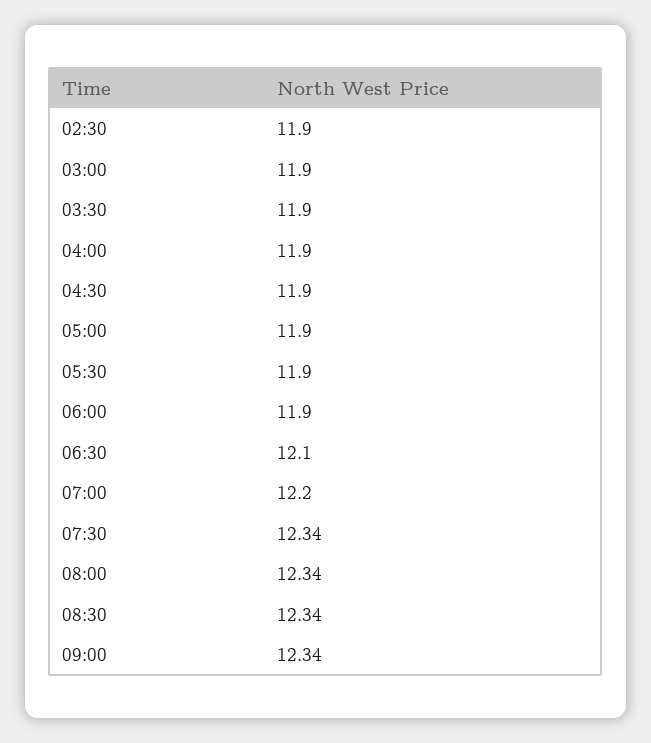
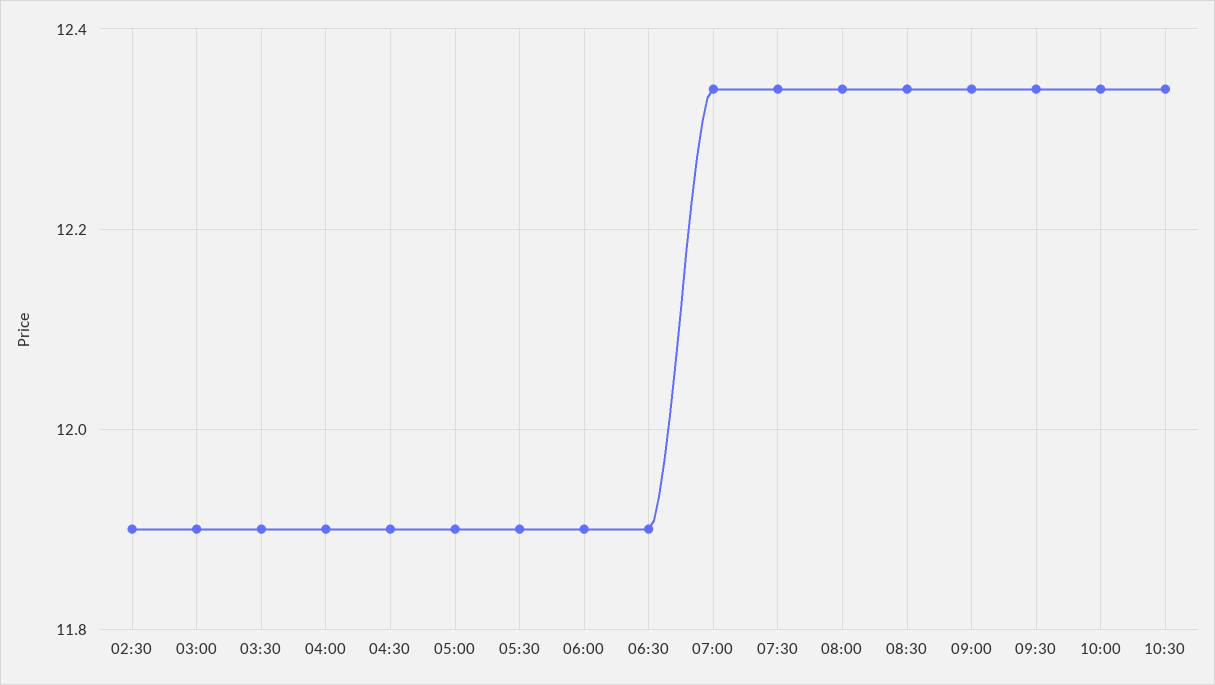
06:30: 12.1 -> 11.9
07:00: 12.2 -> 12.35
09:30: none -> 12.35
10:00: none -> 12.35
10:30: none -> 12.35

